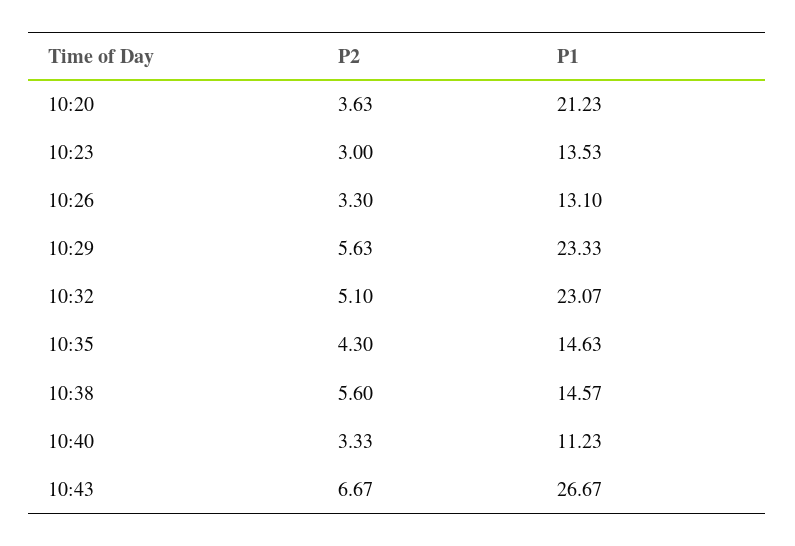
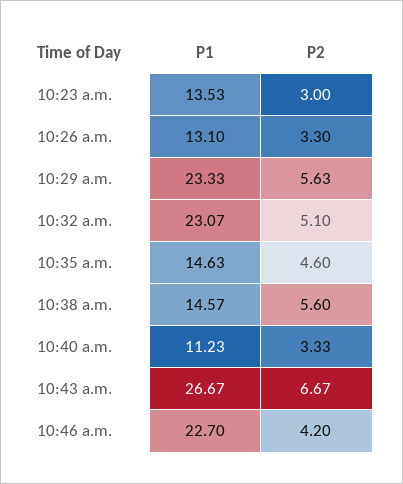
P2, 10:20: 3.63 -> none
P1, 10:20: 21.23 -> none
P2, 10:35: 4.3 -> 4.6
P1, 10:46 a.m.: none -> 22.7
P2, 10:46 a.m.: none -> 4.2

